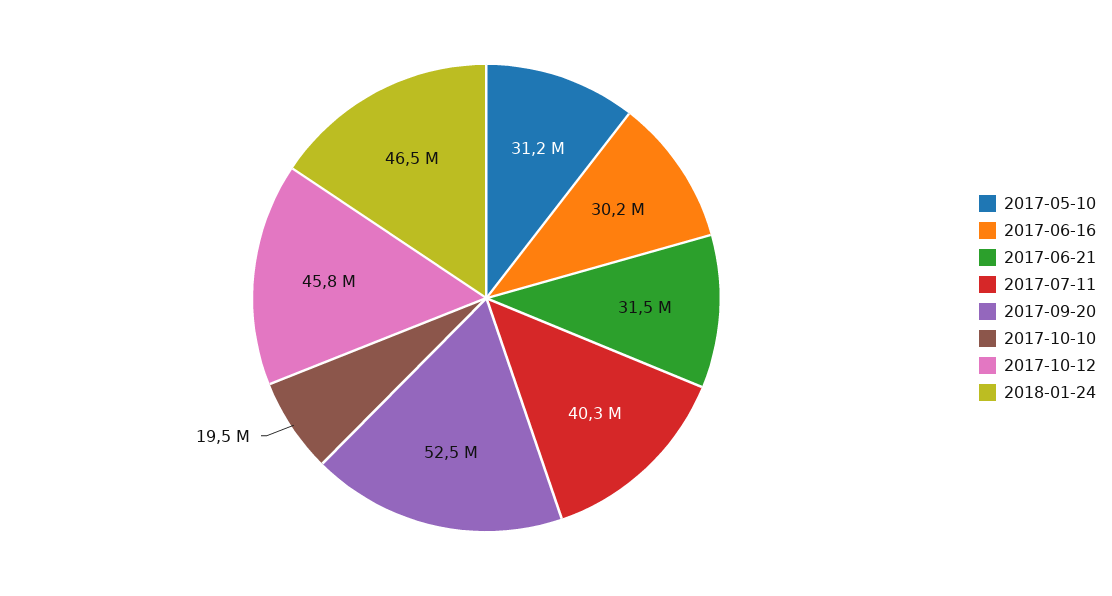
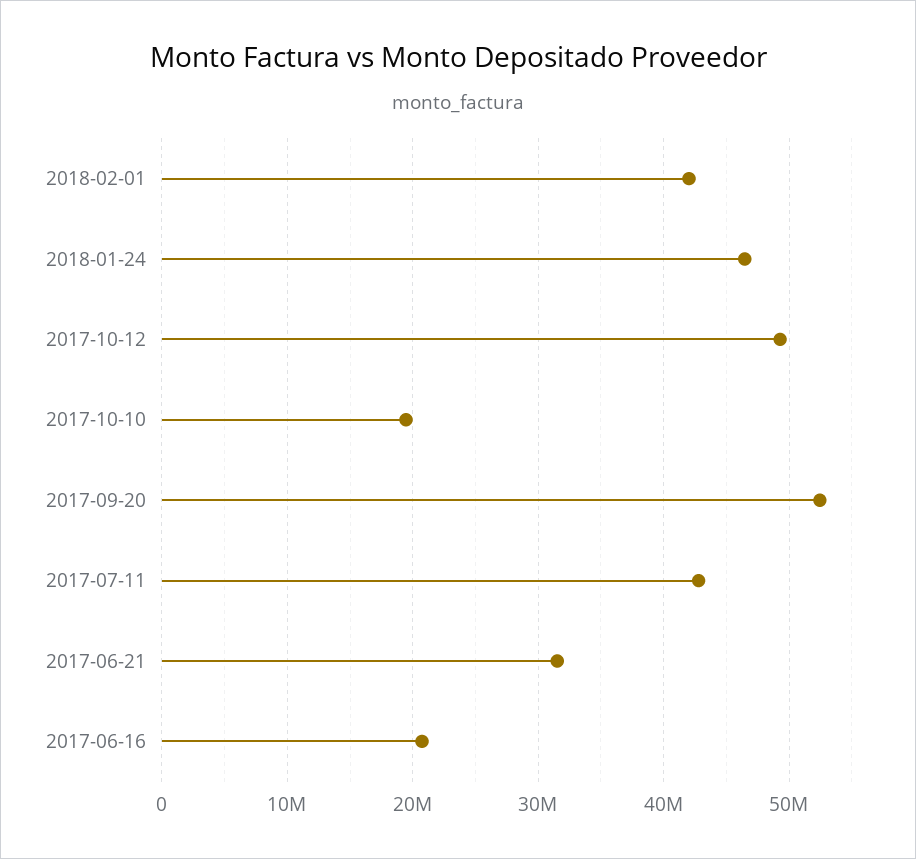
2017-05-10: 31200000 -> none
2017-06-16: 30200000 -> 21000000
2017-07-11: 40300000 -> 43000000
2017-10-12: 45800000 -> 49000000
2018-02-01: none -> 42000000

